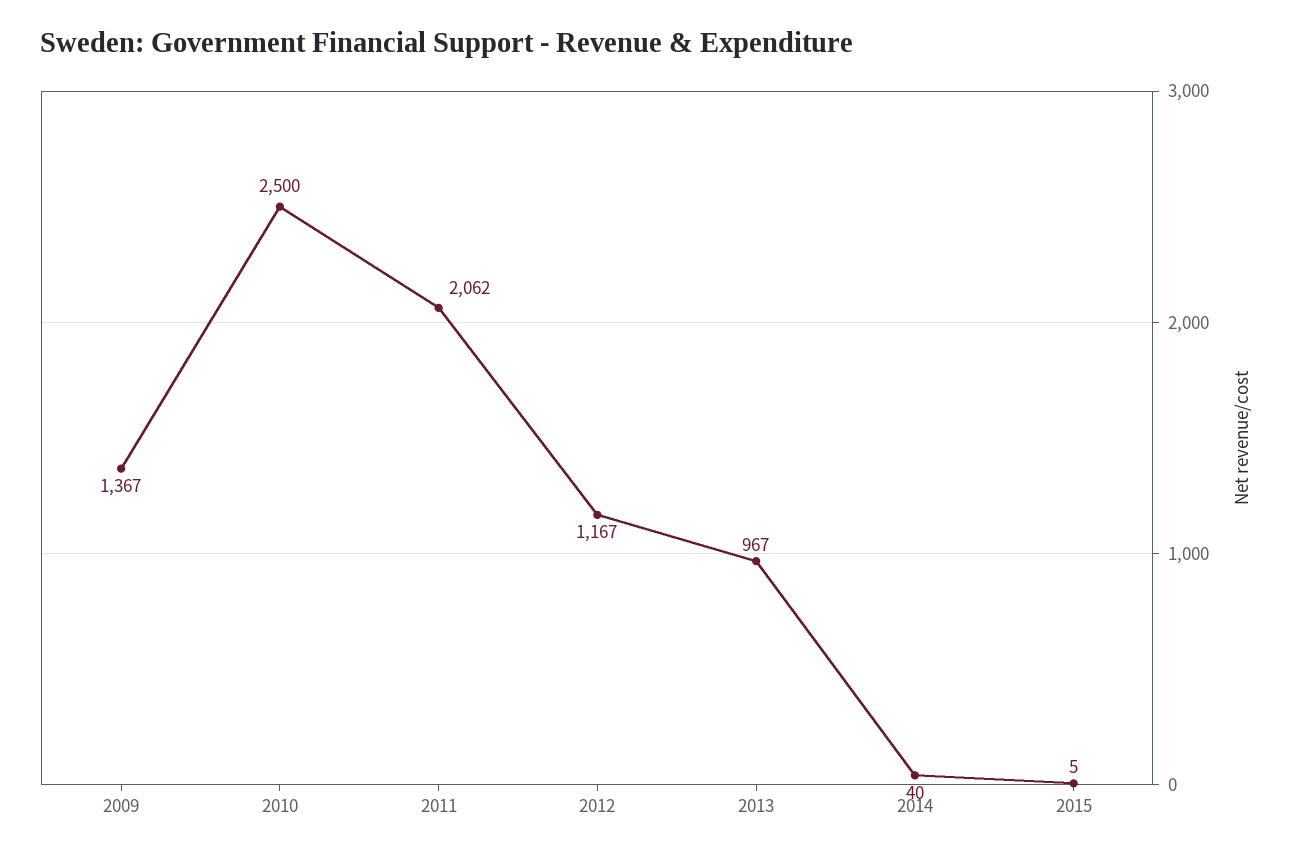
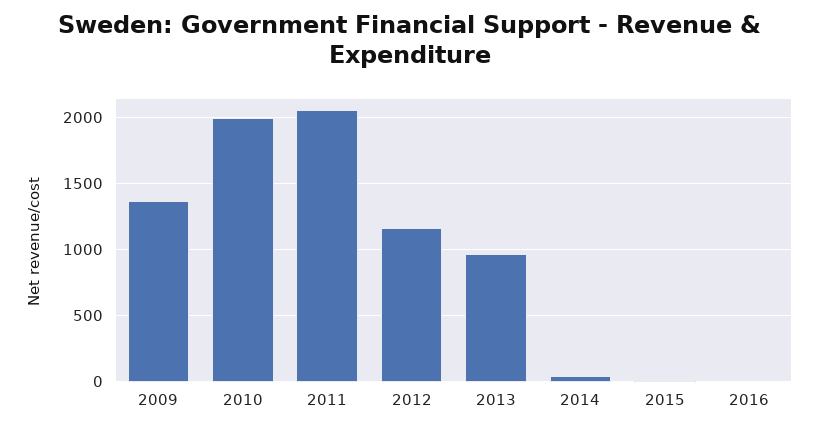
2010: 2500 -> 2000
2016: none -> 0

